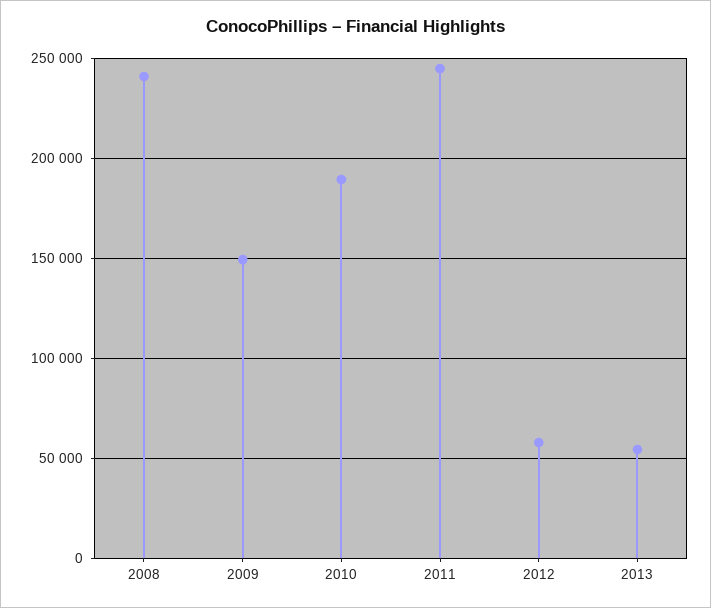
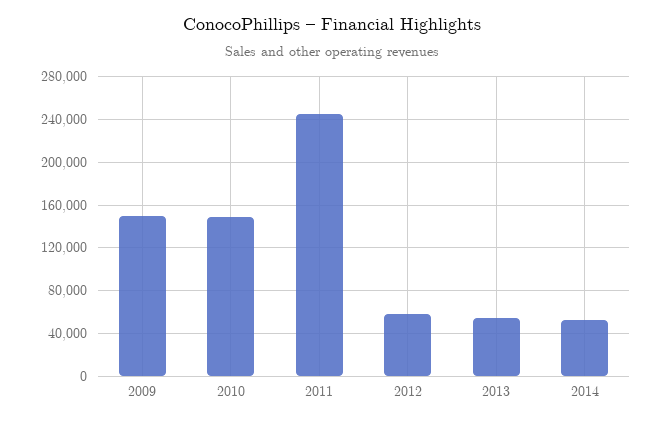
2008: 240000 -> none
2010: 190000 -> 150000
2014: none -> 50000

